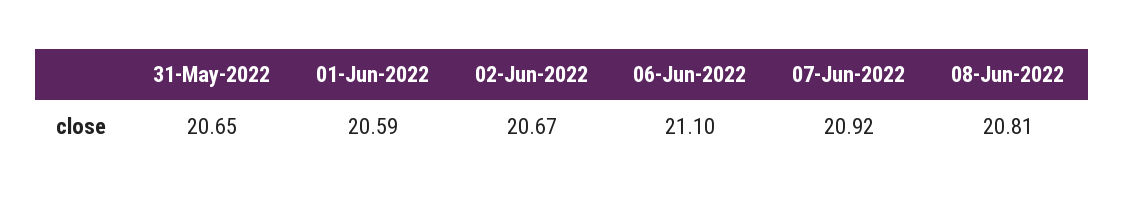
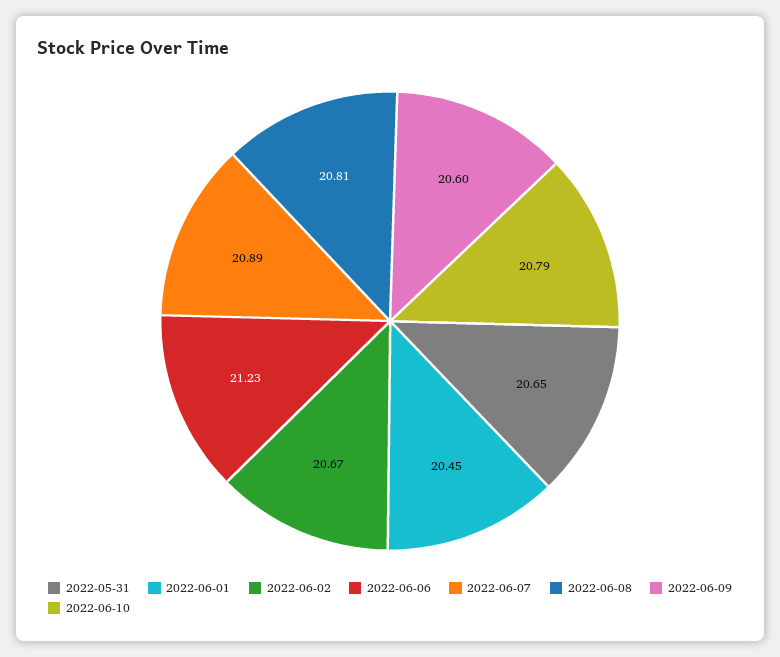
01-Jun-2022: 20.59 -> 20.45
06-Jun-2022: 21.1 -> 21.23
07-Jun-2022: 20.92 -> 20.89
2022-06-09: none -> 20.6
2022-06-10: none -> 20.79

